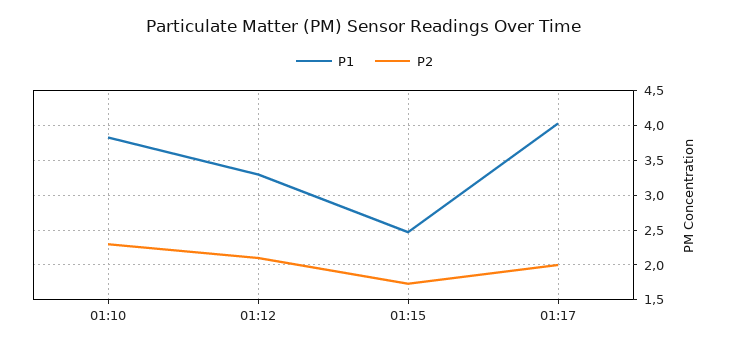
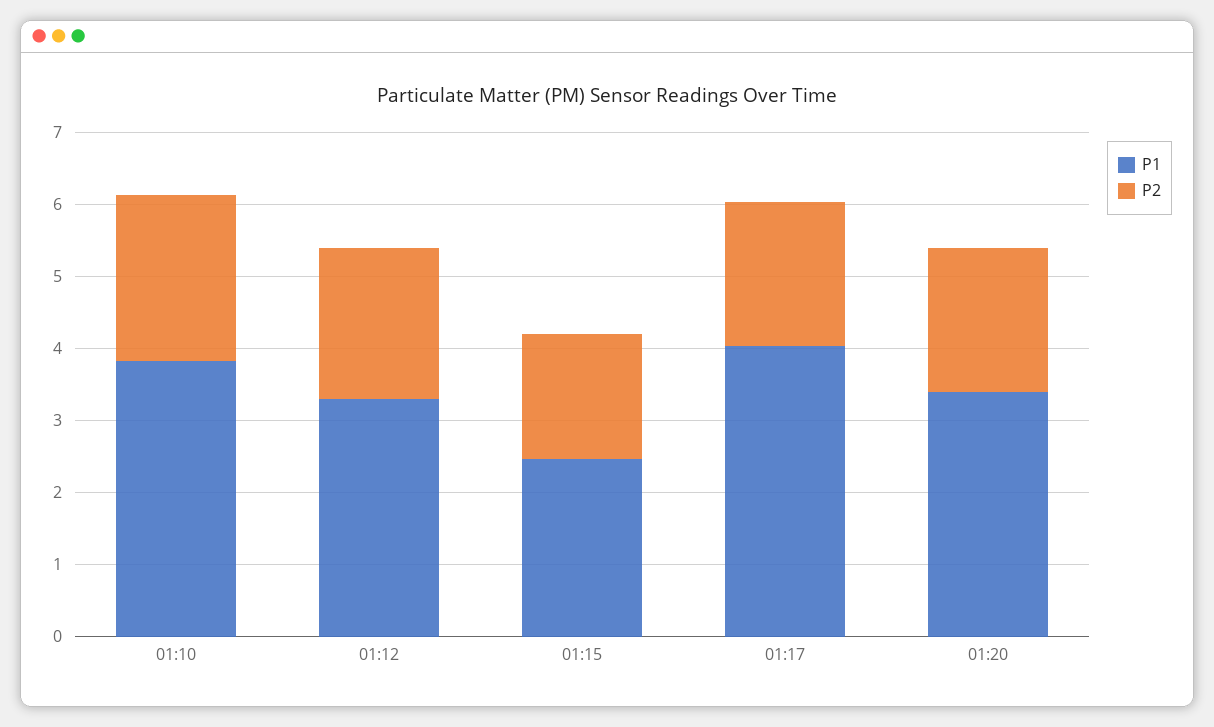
P1, 01:20: none -> 3.4
P2, 01:20: none -> 2

